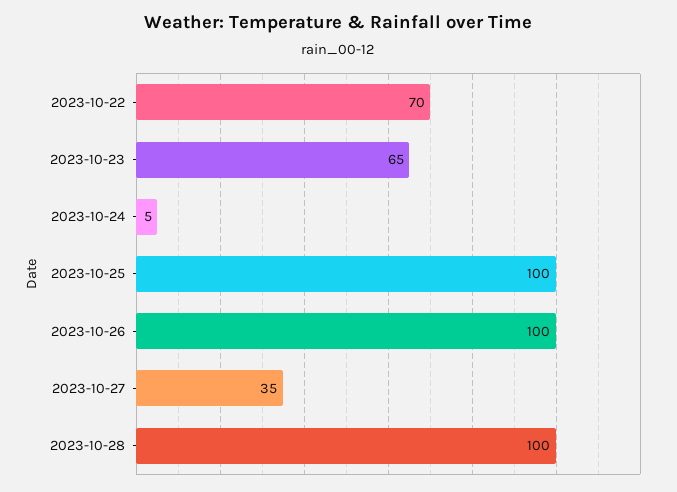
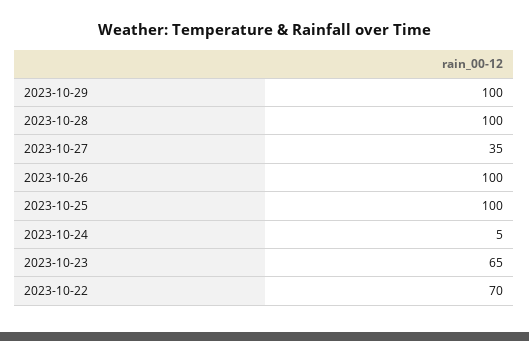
2023-10-29: none -> 100

